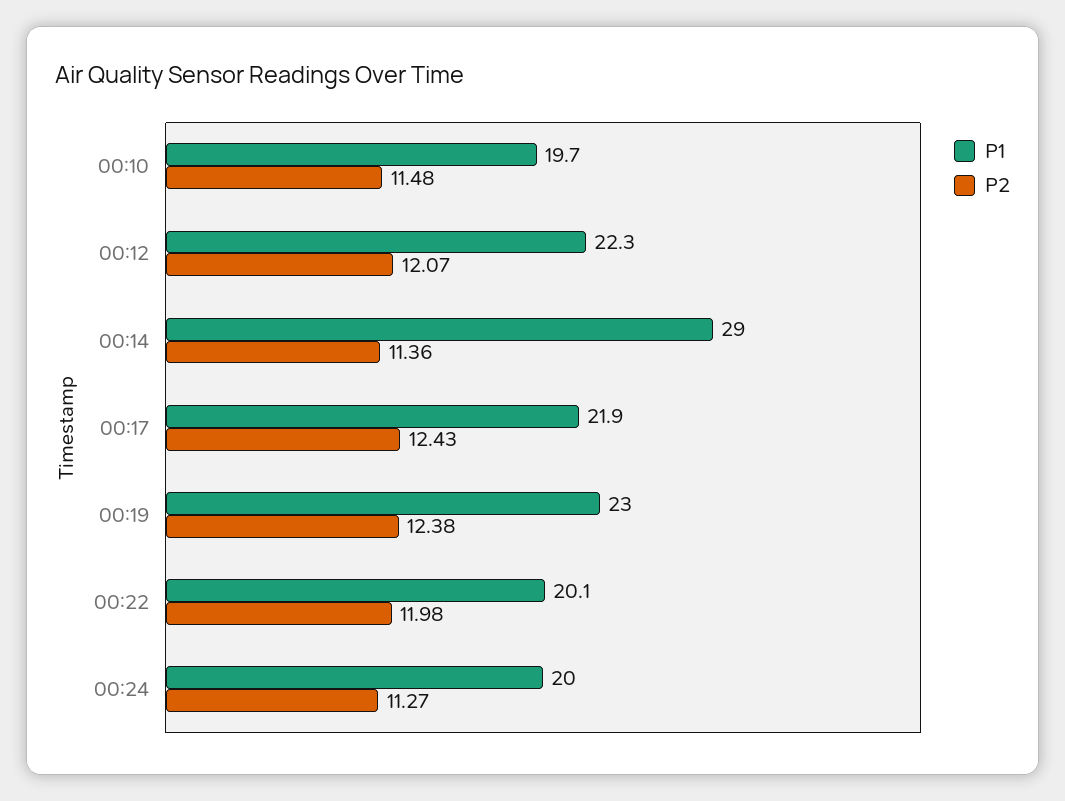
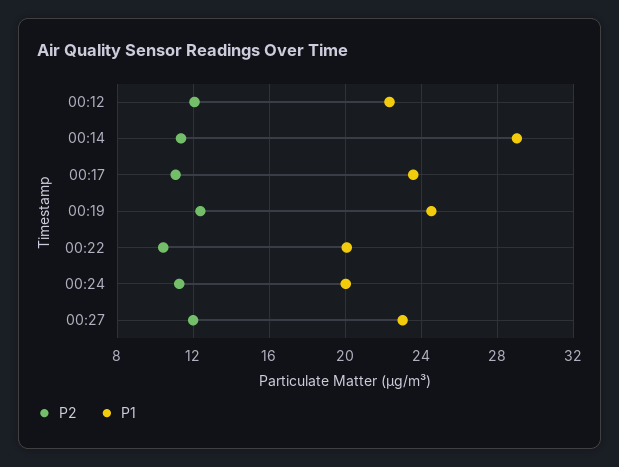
P1, 00:10: 19.7 -> none
P2, 00:10: 11.48 -> none
P1, 00:17: 21.9 -> 23.5
P2, 00:17: 12.43 -> 11
P1, 00:19: 23 -> 24.5
P2, 00:22: 11.98 -> 10.5
P2, 00:27: none -> 12
P1, 00:27: none -> 23

